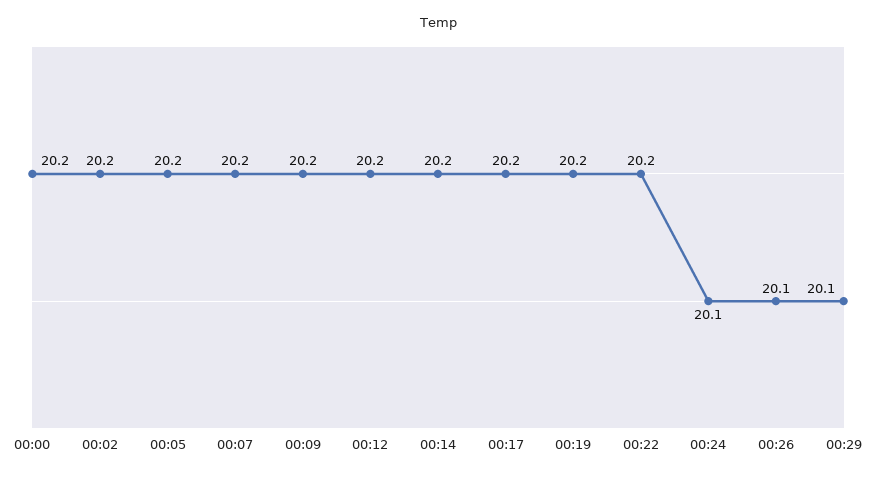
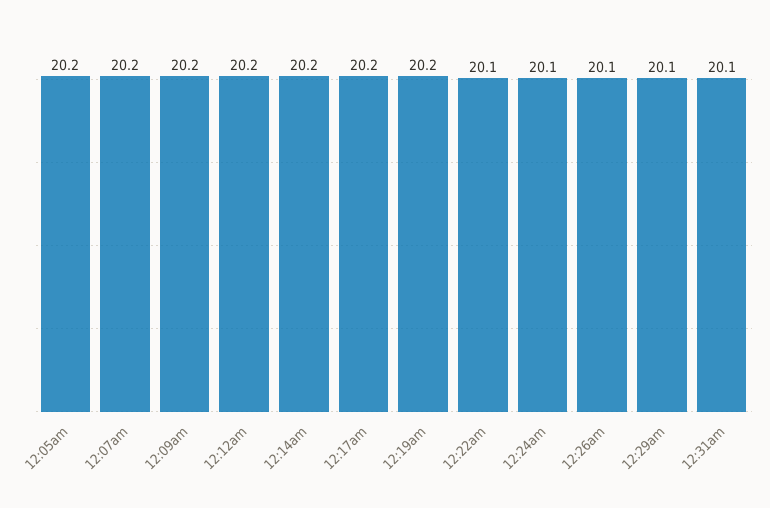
00:00: 20.2 -> none
00:02: 20.2 -> none
00:22: 20.2 -> 20.1
12:31am: none -> 20.1

